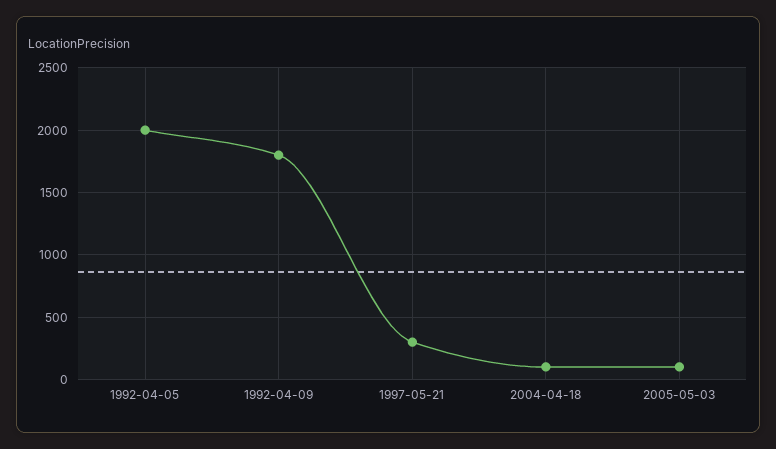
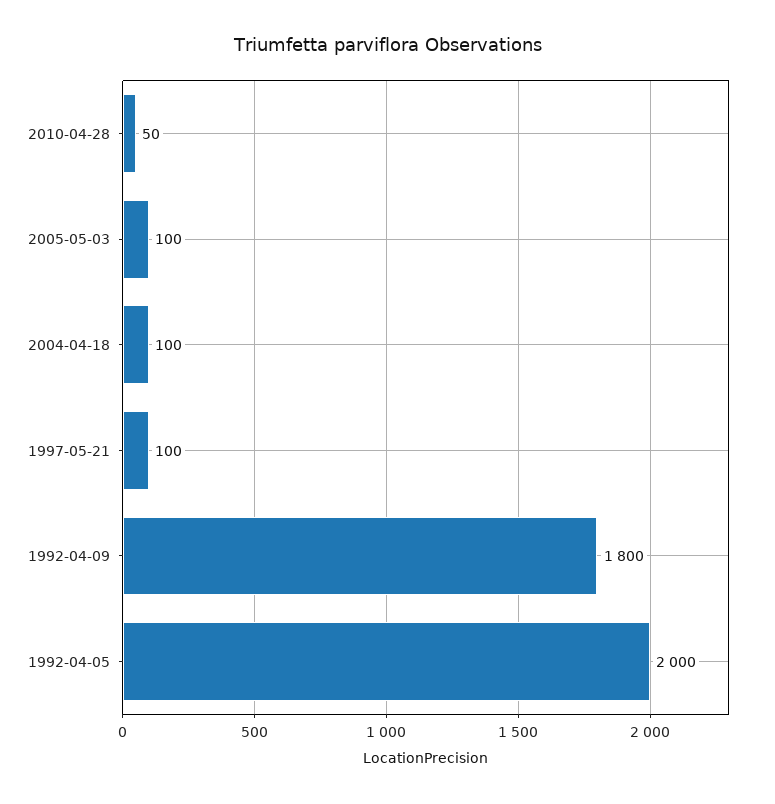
1997-05-21: 300 -> 100
2010-04-28: none -> 50

